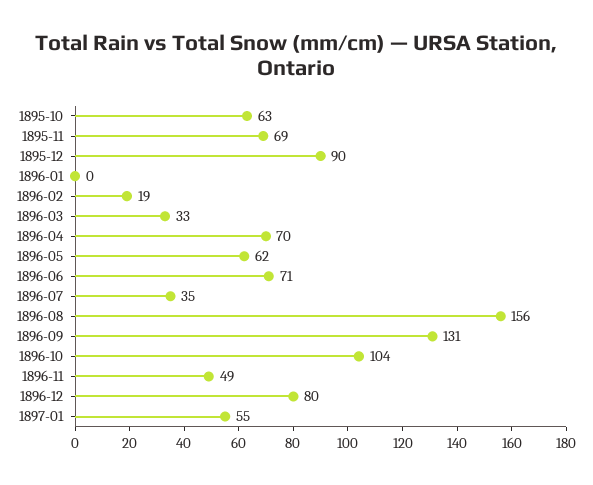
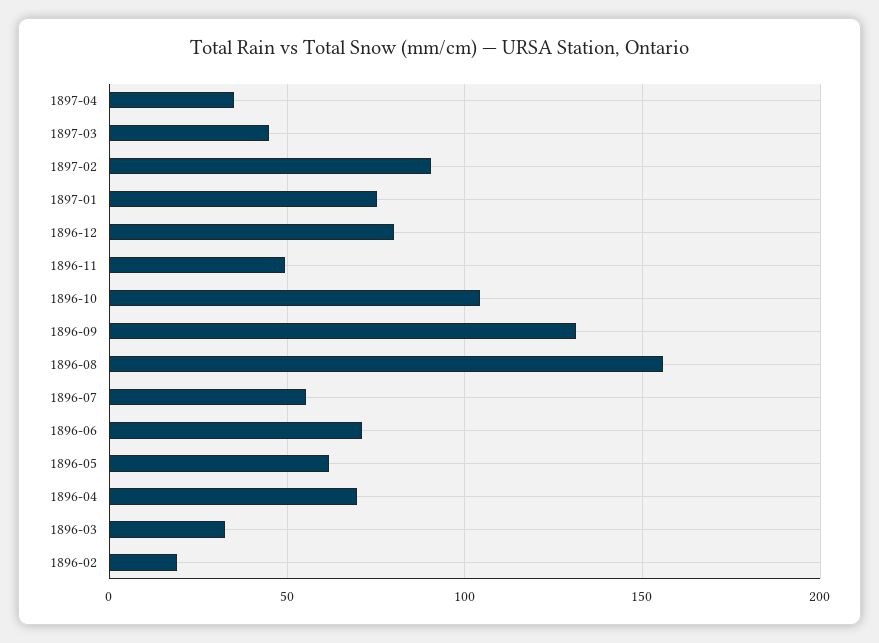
1895-10: 63 -> none
1895-11: 69 -> none
1895-12: 90 -> none
1896-01: 0 -> none
1896-07: 35 -> 55
1897-01: 55 -> 75
1897-04: none -> 35
1897-03: none -> 45
1897-02: none -> 90

